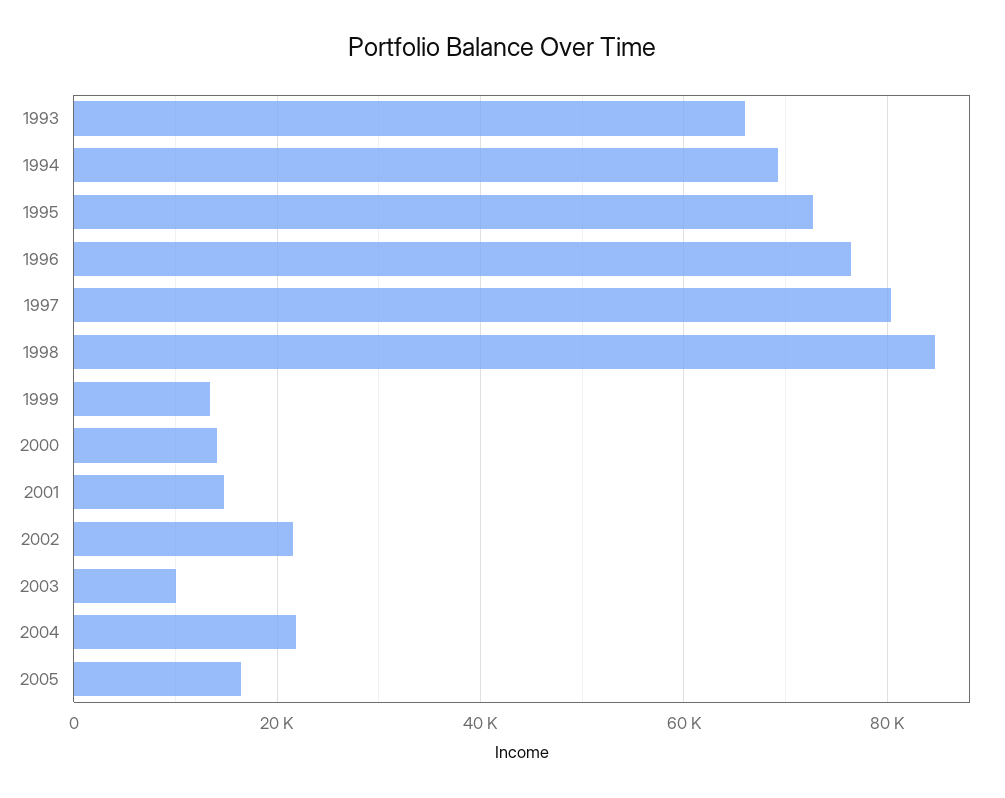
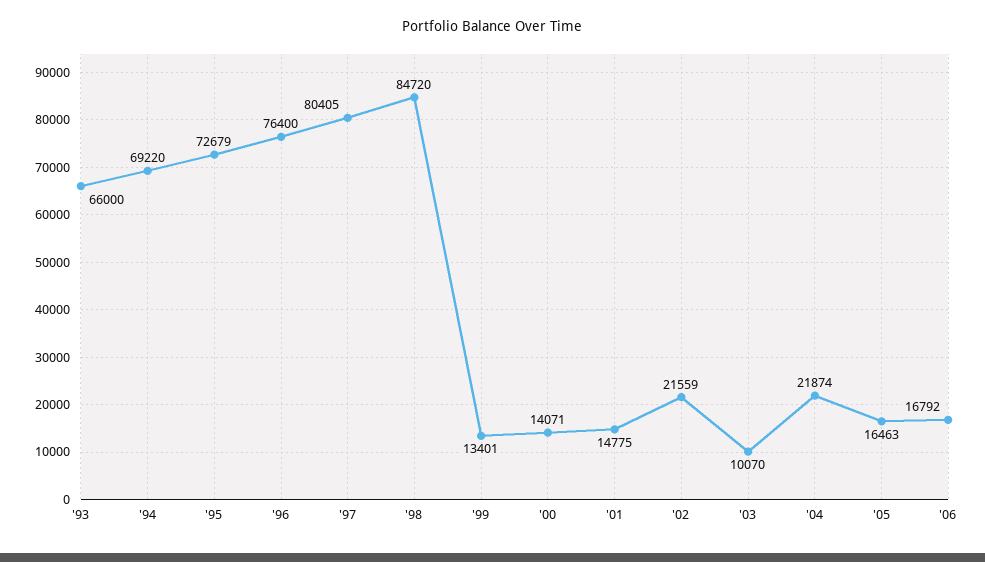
'06: none -> 16792

